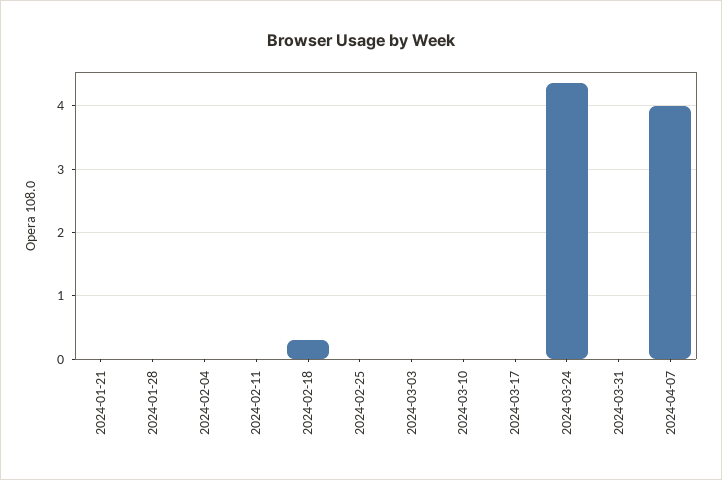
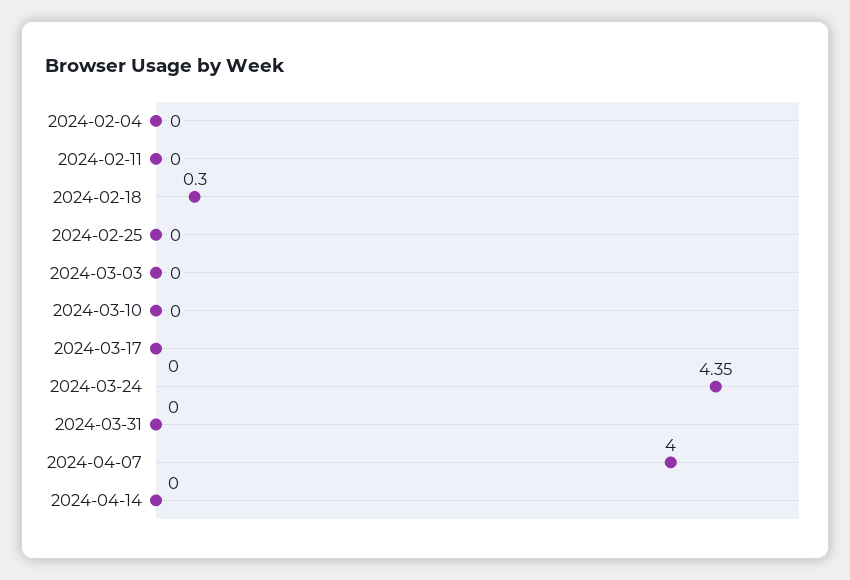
2024-01-21: 0 -> none
2024-01-28: 0 -> none
2024-04-14: none -> 0

